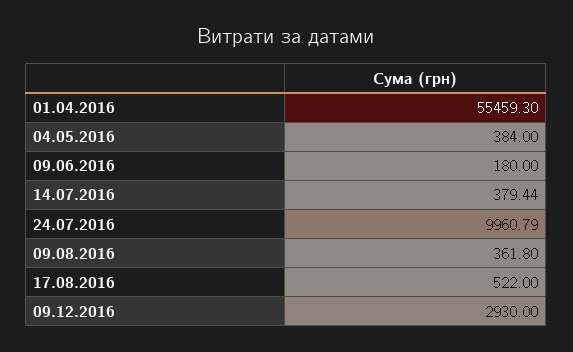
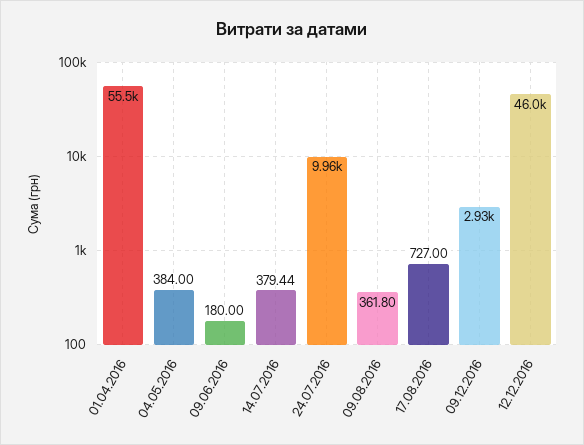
17.08.2016: 522 -> 727
12.12.2016: none -> 46000

